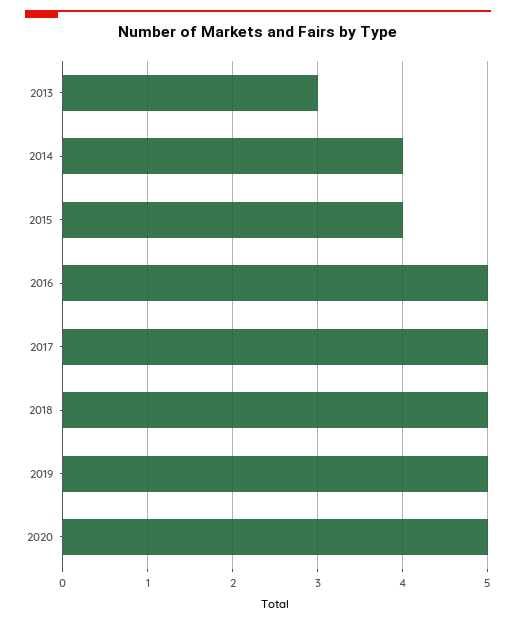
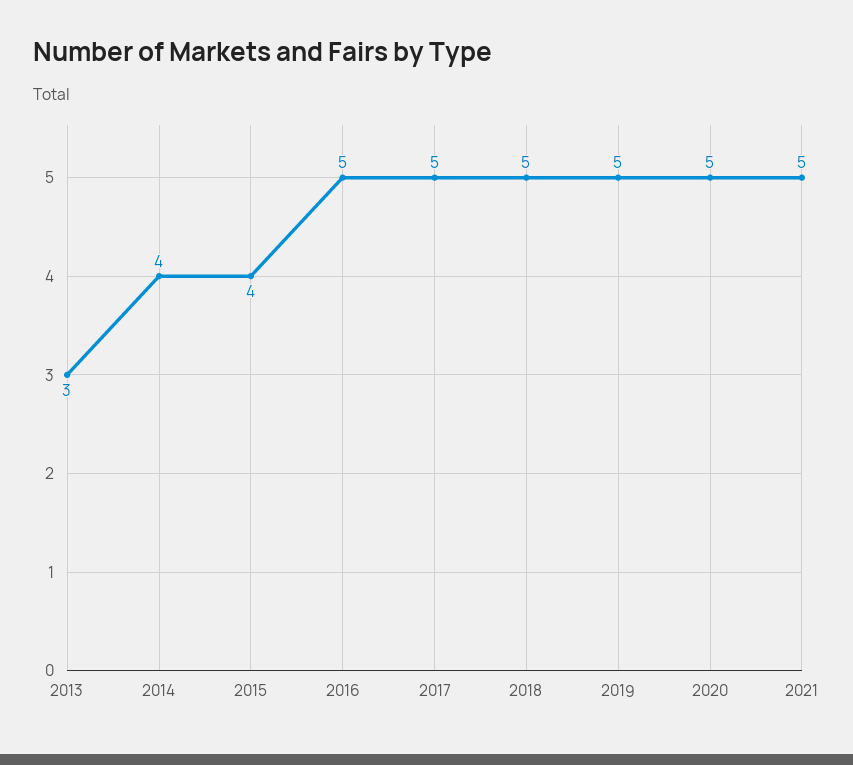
2021: none -> 5

